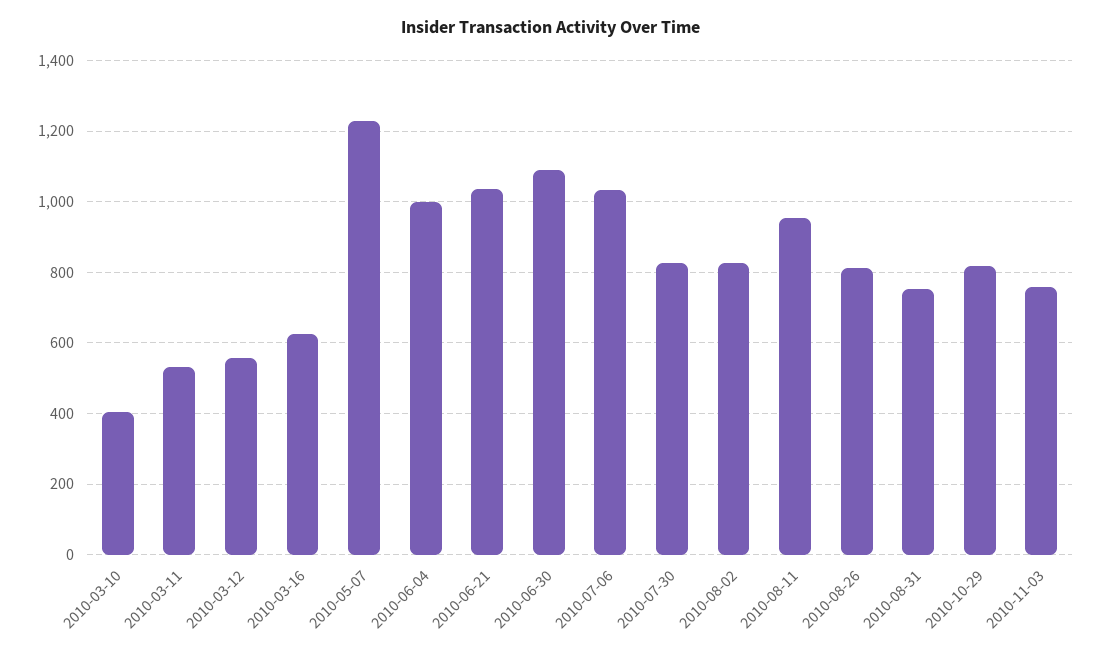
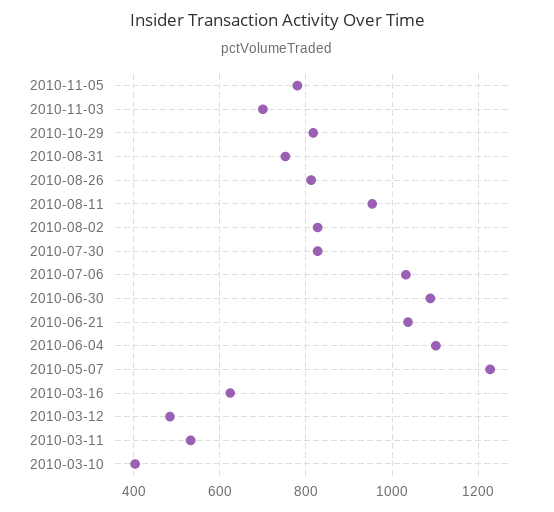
2010-03-12: 560 -> 480
2010-06-04: 1000 -> 1100
2010-11-03: 760 -> 700
2010-11-05: none -> 780

